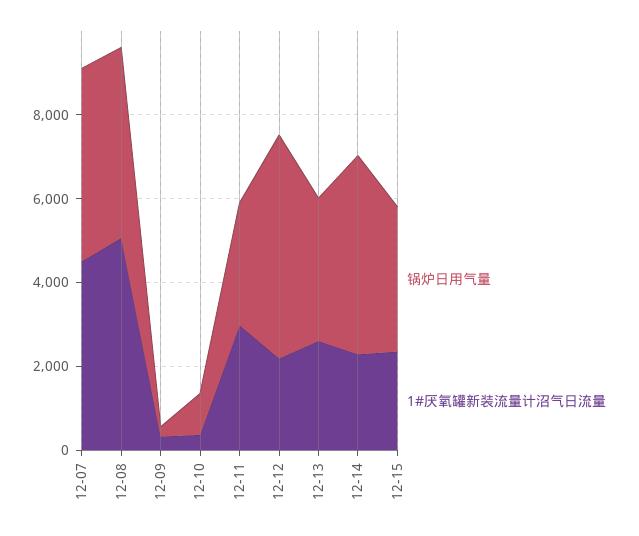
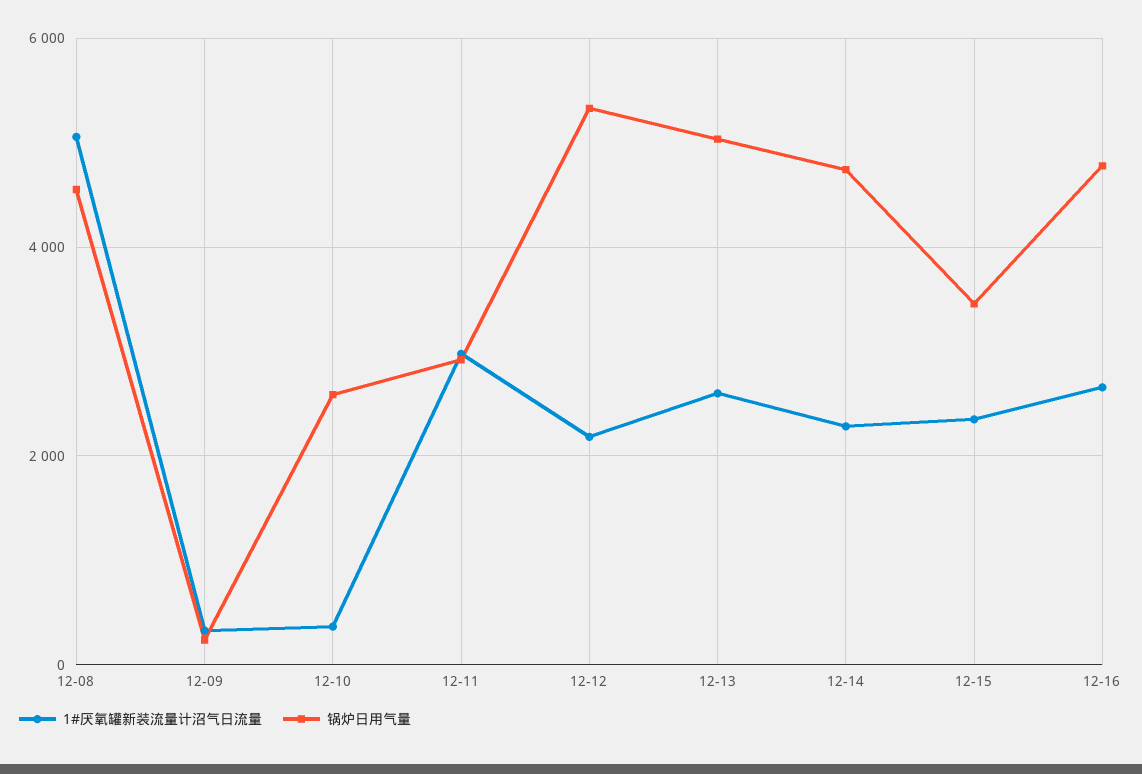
锅炉日用气量, 12-07: 4500 -> none
1#厌氧罐新装流量计沼气日流量, 12-07: 4500 -> none
锅炉日用气量, 12-10: 1000 -> 2600
锅炉日用气量, 12-13: 3500 -> 5000
1#厌氧罐新装流量计沼气日流量, 12-16: none -> 2600
锅炉日用气量, 12-16: none -> 4800

